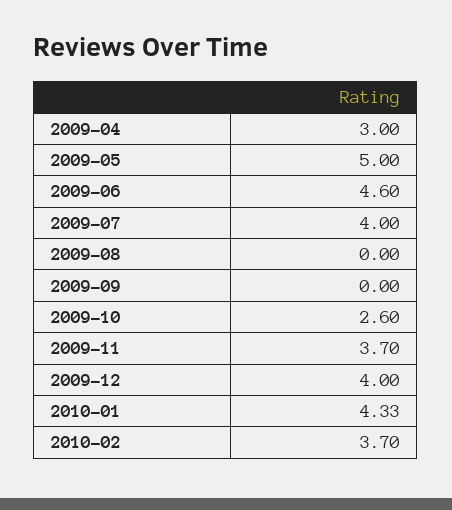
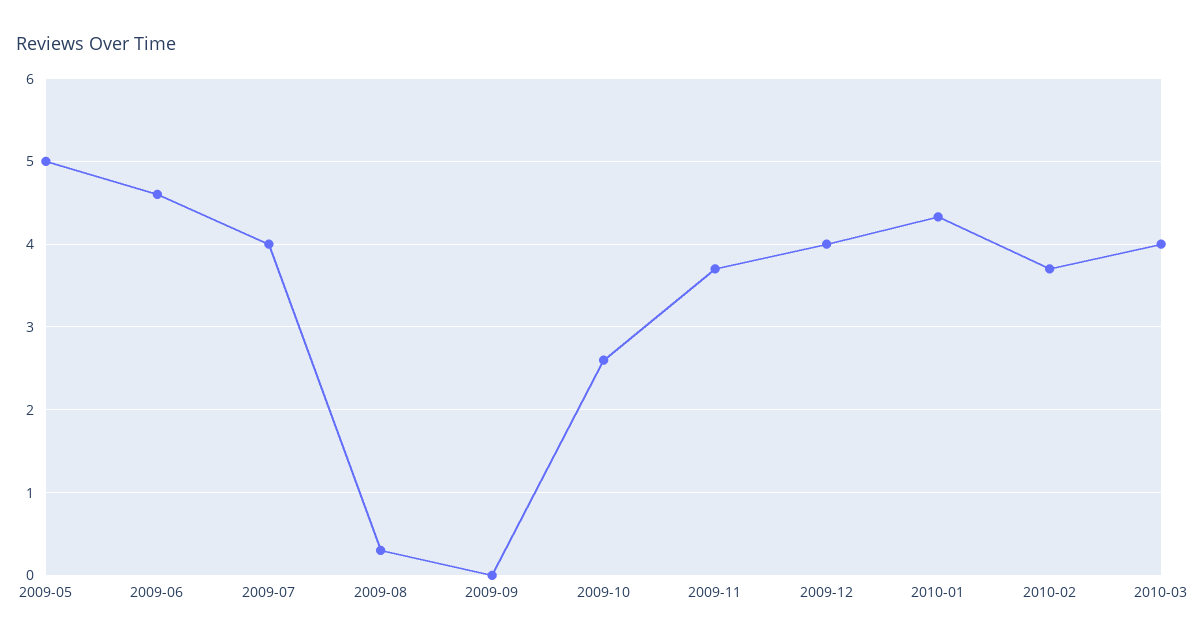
2009-04: 3 -> none
2009-08: 0 -> 0.3
2010-03: none -> 4

